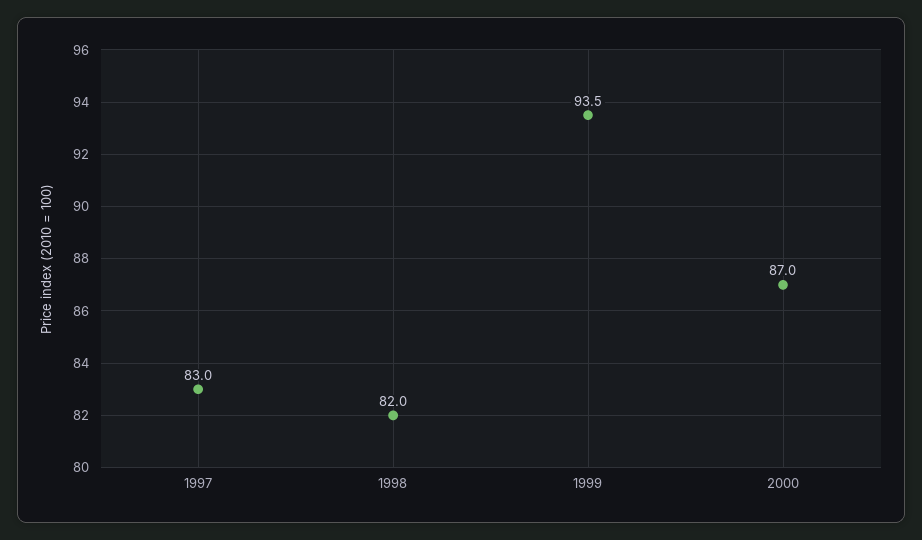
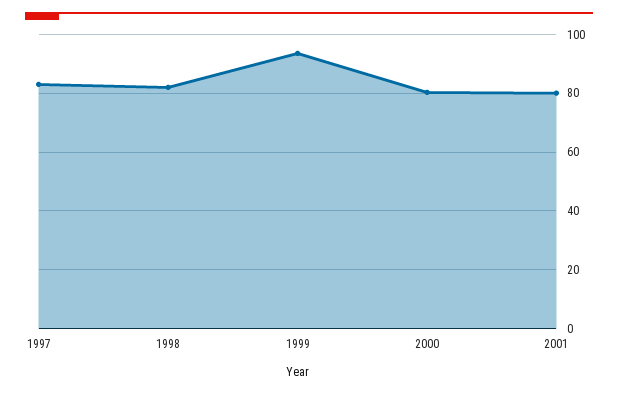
2000: 87 -> 80
2001: none -> 80

